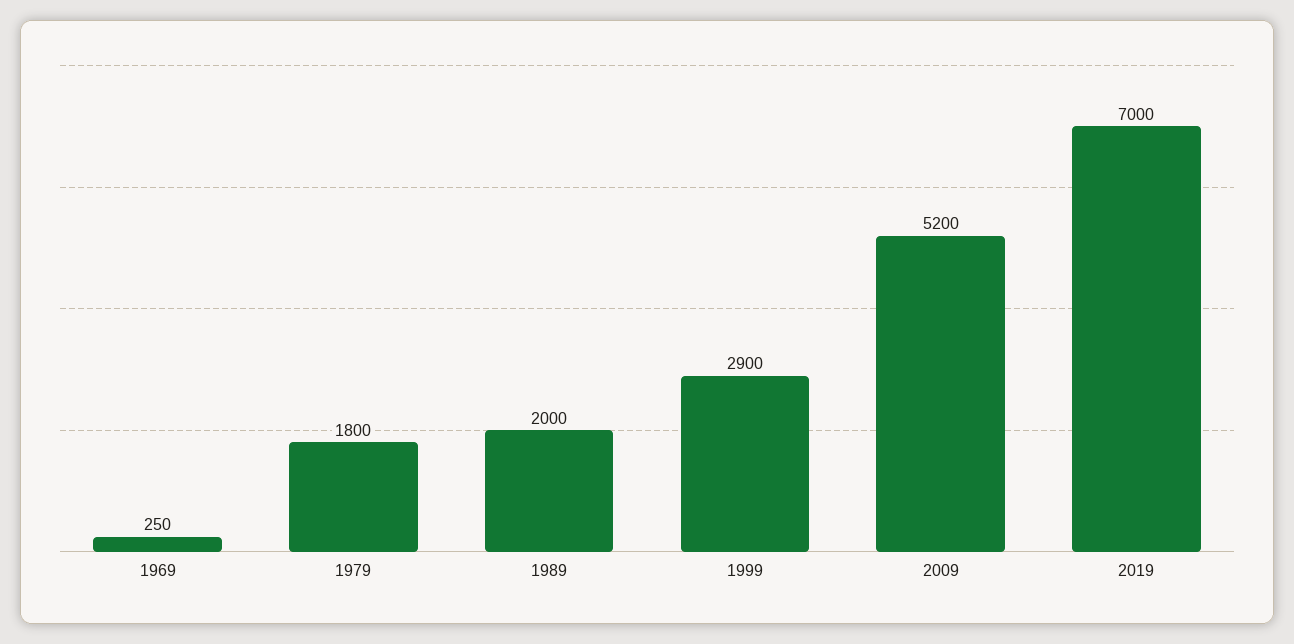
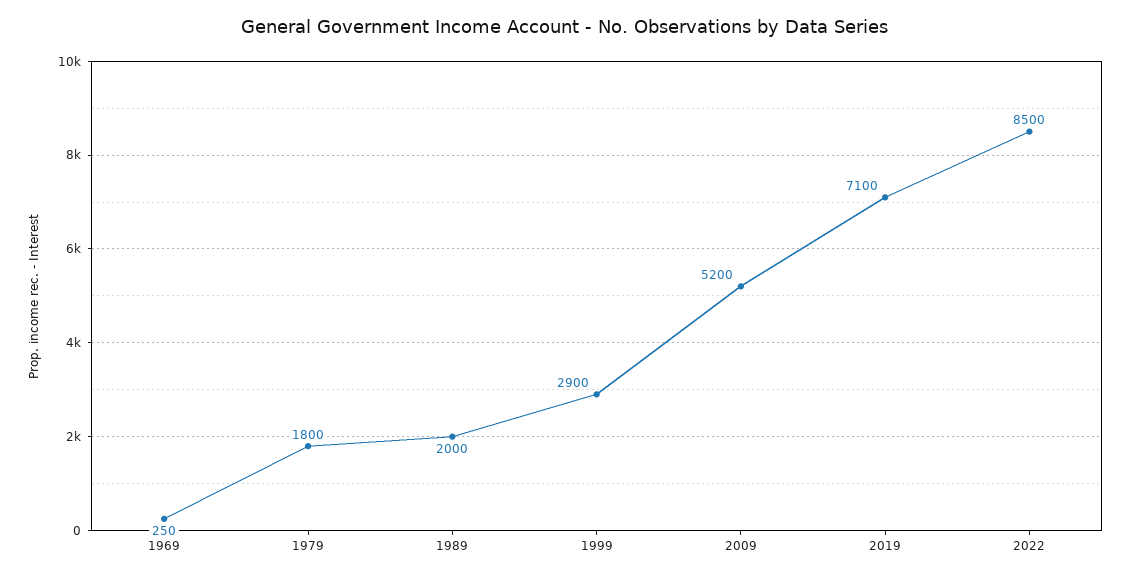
2019: 7000 -> 7100
2022: none -> 8500

